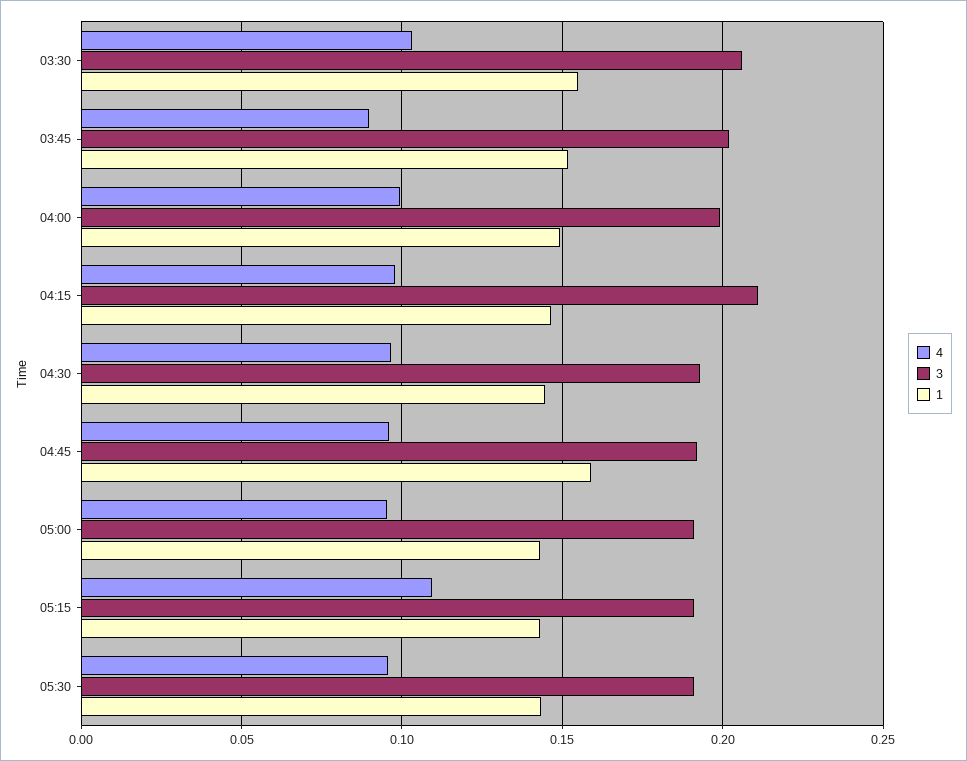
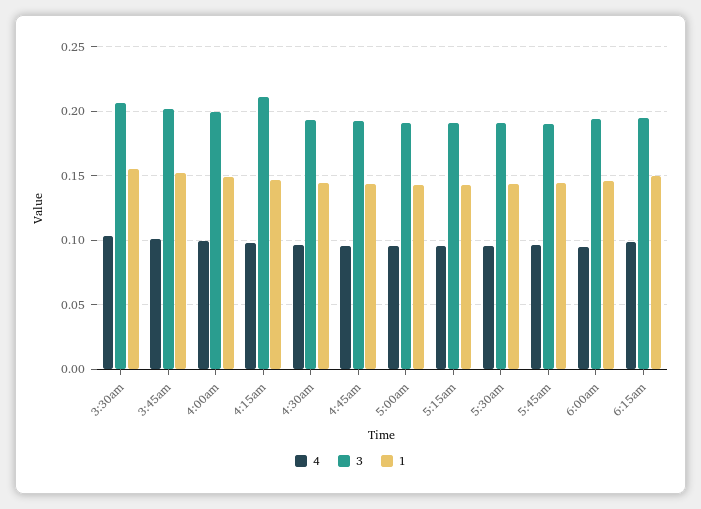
4, 03:45: 0.09 -> 0.1
1, 04:45: 0.16 -> 0.145
4, 05:15: 0.11 -> 0.095
4, 5:45am: none -> 0.095
3, 5:45am: none -> 0.19
1, 5:45am: none -> 0.145
4, 6:00am: none -> 0.095
3, 6:00am: none -> 0.195
1, 6:00am: none -> 0.145
4, 6:15am: none -> 0.1
3, 6:15am: none -> 0.195
1, 6:15am: none -> 0.15

